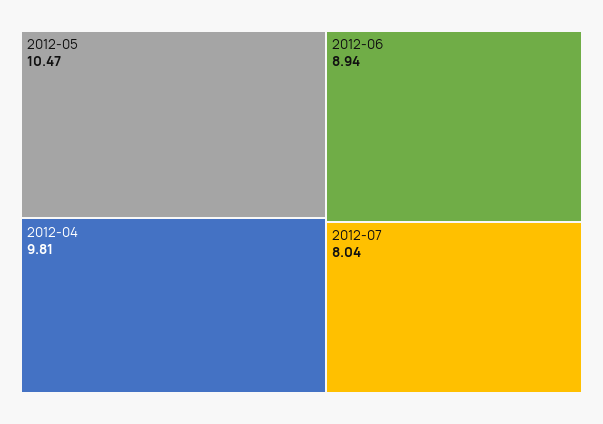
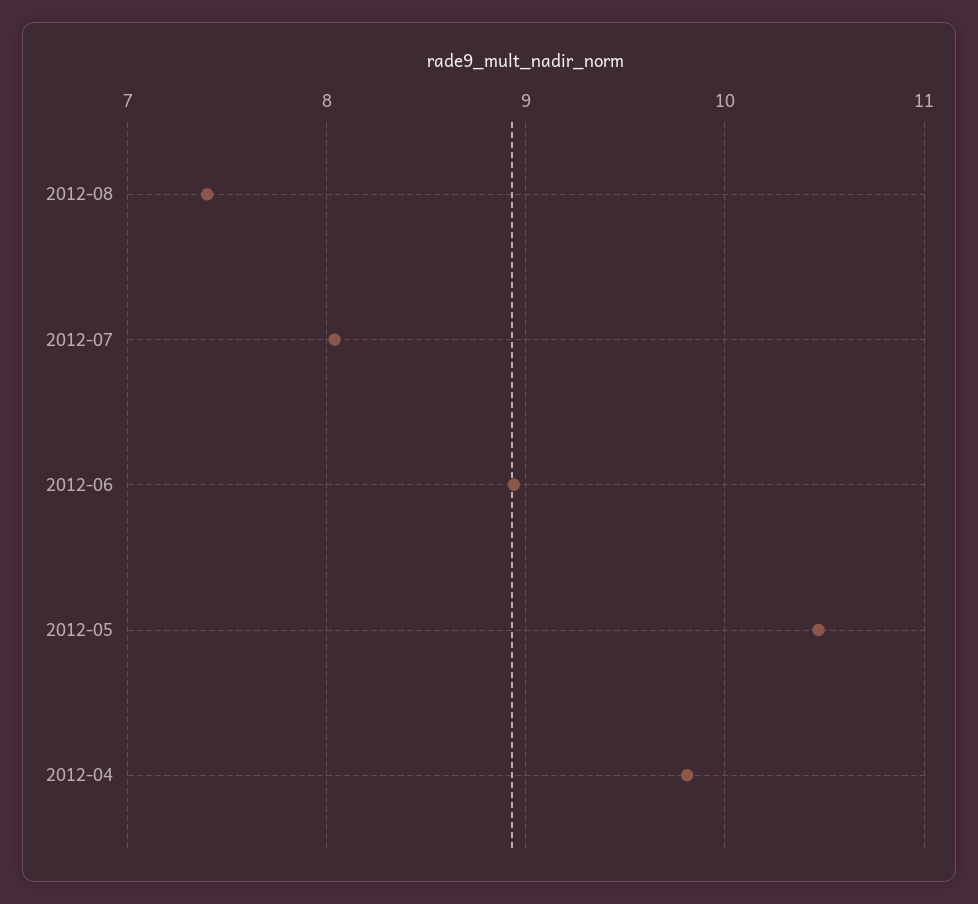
2012-08: none -> 7.4

